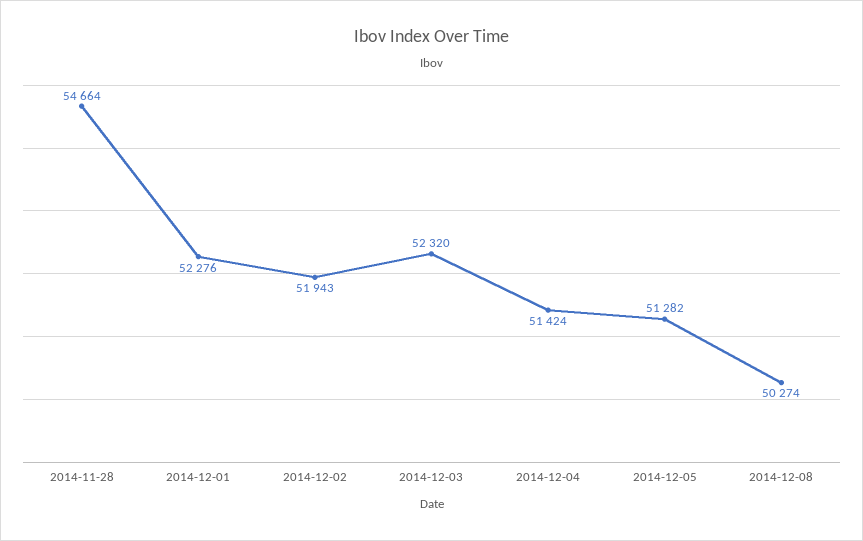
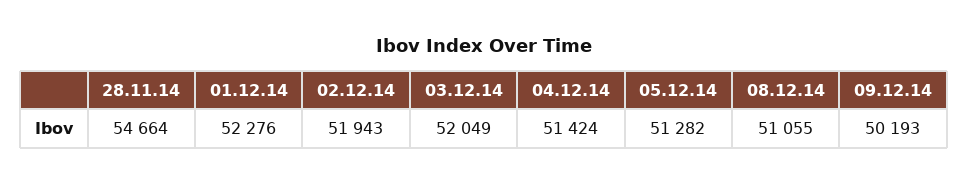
2014-12-03: 52320 -> 52049
2014-12-08: 50274 -> 51055
09.12.14: none -> 50193

